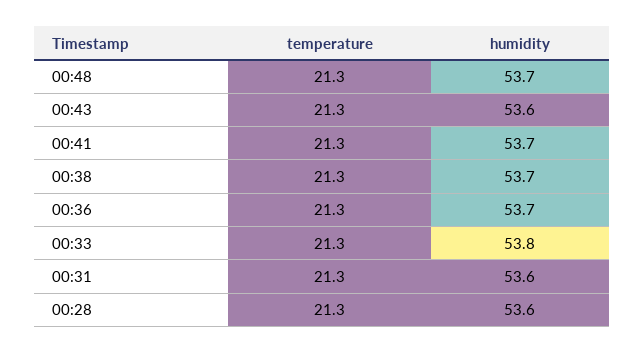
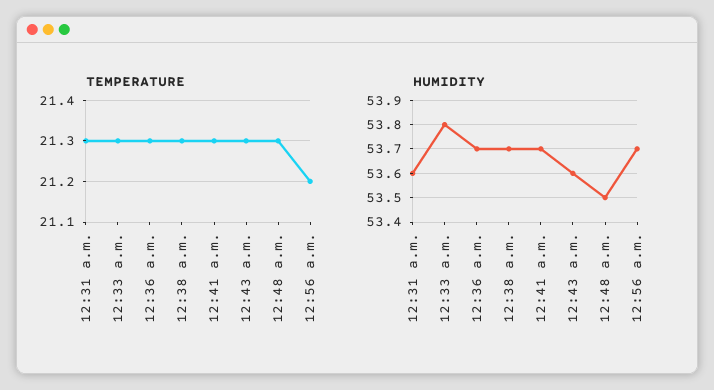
humidity, 00:48: 53.7 -> 53.5
temperature, 00:28: 21.3 -> none
humidity, 00:28: 53.6 -> none
temperature, 12:56 a.m.: none -> 21.2
humidity, 12:56 a.m.: none -> 53.7

